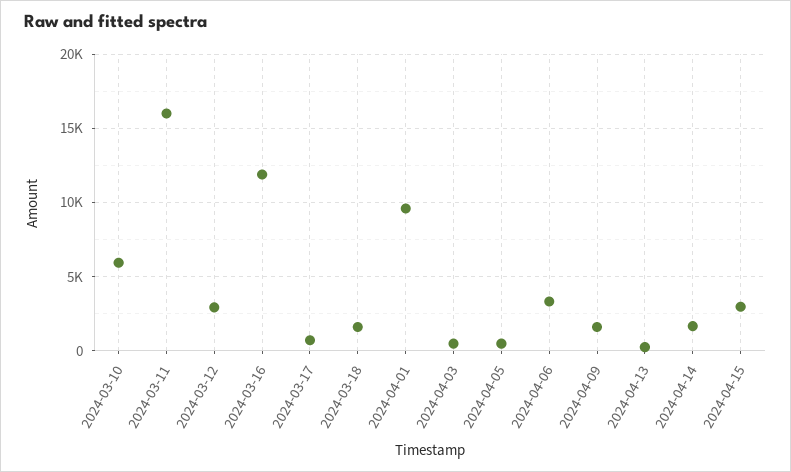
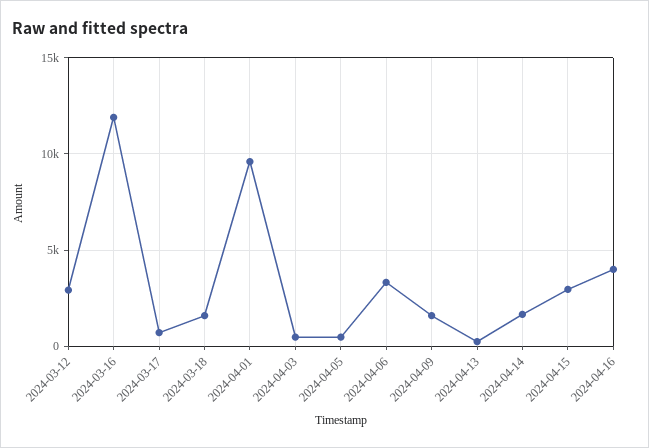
2024-03-10: 6000 -> none
2024-03-11: 16000 -> none
2024-04-16: none -> 4000

